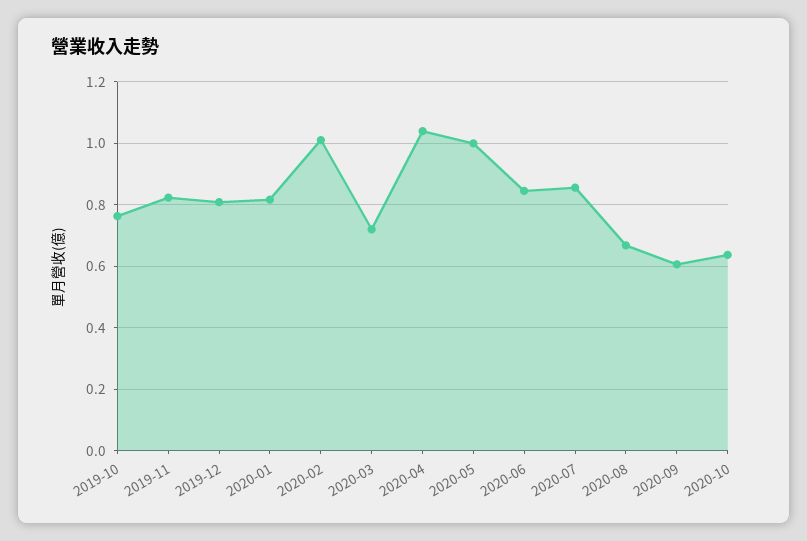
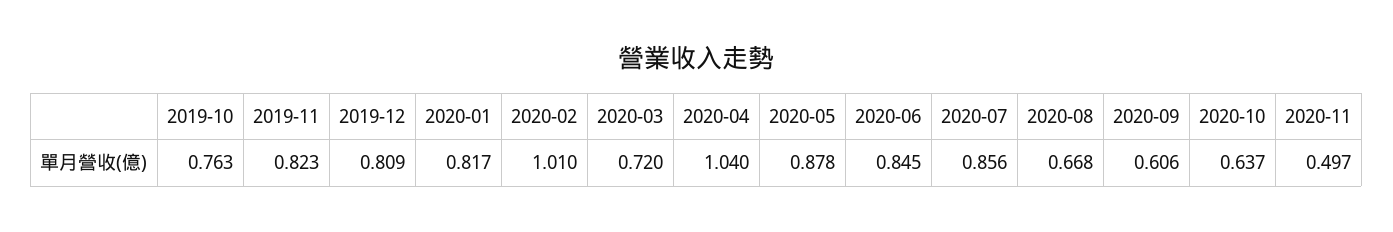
2020-05: 1 -> 0.878
2020-11: none -> 0.497

